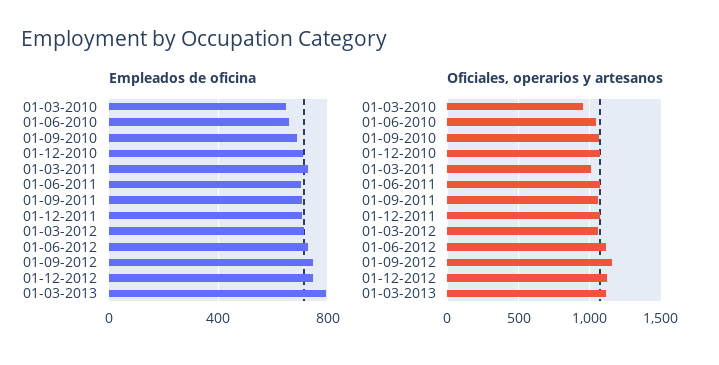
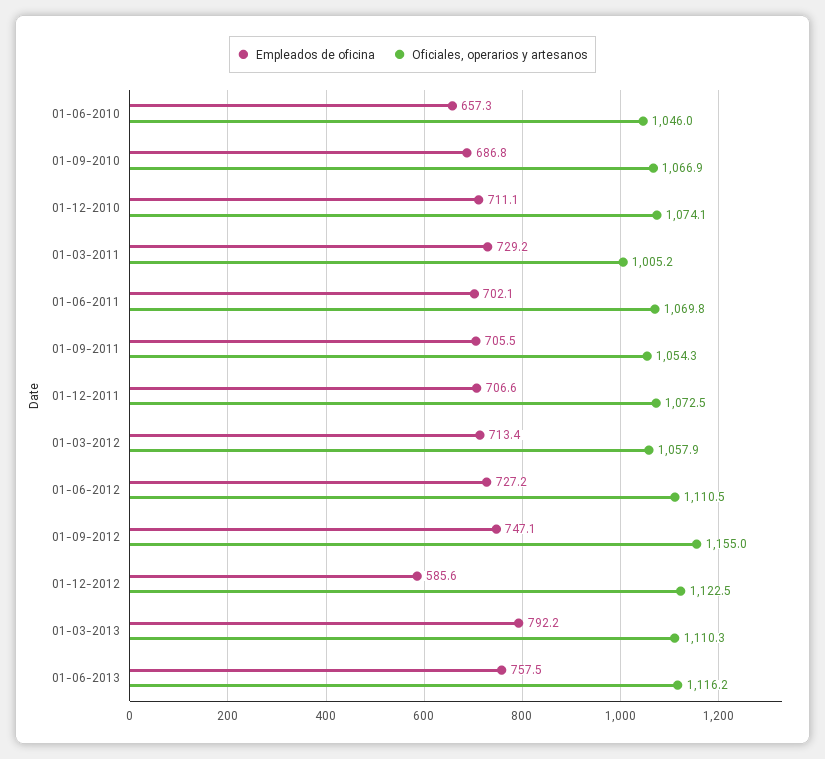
Empleados de oficina, 01-03-2010: 650 -> none
Empleados de oficina, 01-12-2012: 750 -> 585.6
Oficiales, operarios y artesanos, 01-03-2010: 950 -> none
Empleados de oficina, 01-06-2013: none -> 757.5
Oficiales, operarios y artesanos, 01-06-2013: none -> 1116.2

